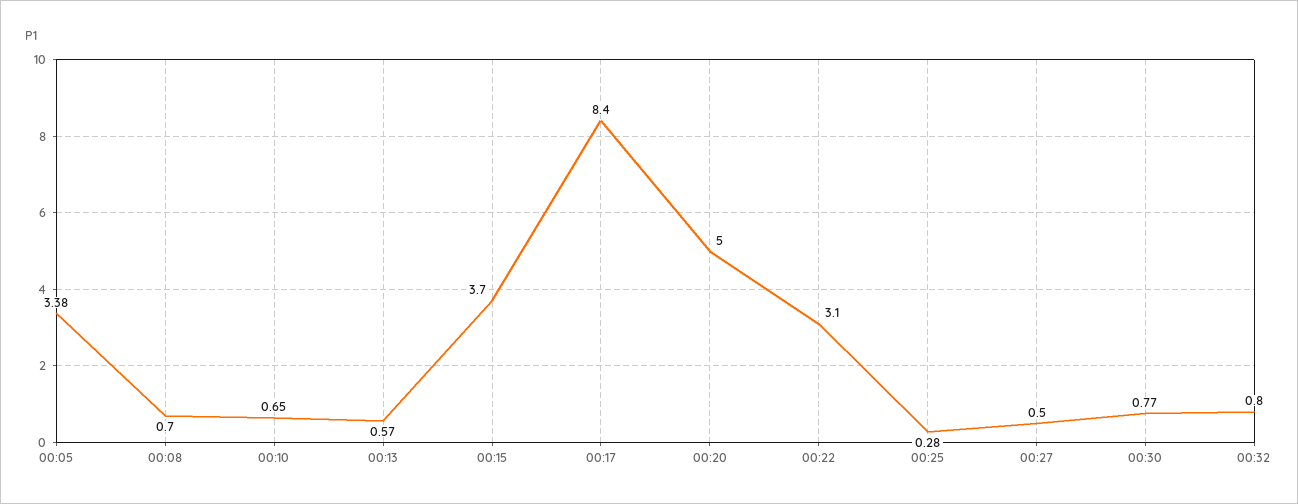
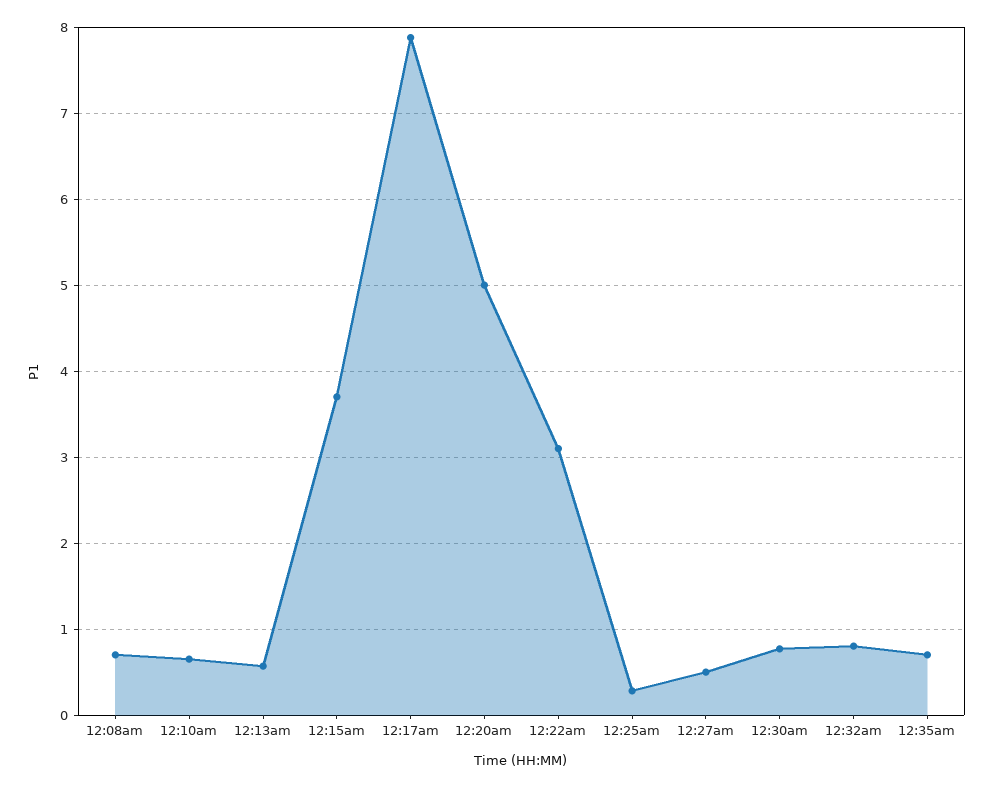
00:05: 3.38 -> none
00:17: 8.4 -> 7.9
12:35am: none -> 0.7

